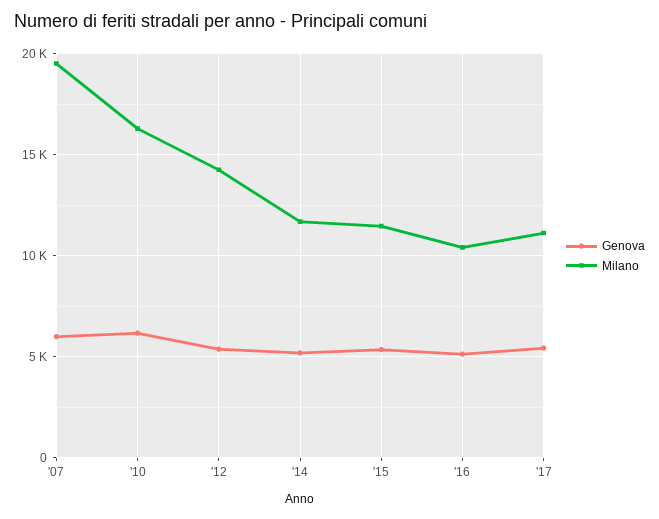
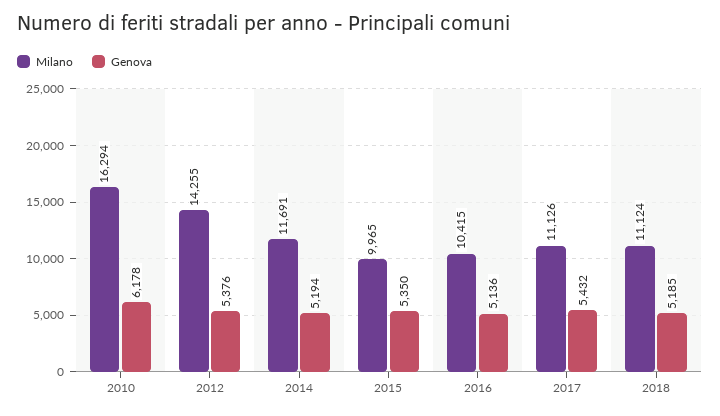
Genova, '07: 6000 -> none
Milano, '07: 19500 -> none
Milano, '15: 11500 -> 9965
Milano, 2018: none -> 11124
Genova, 2018: none -> 5185

